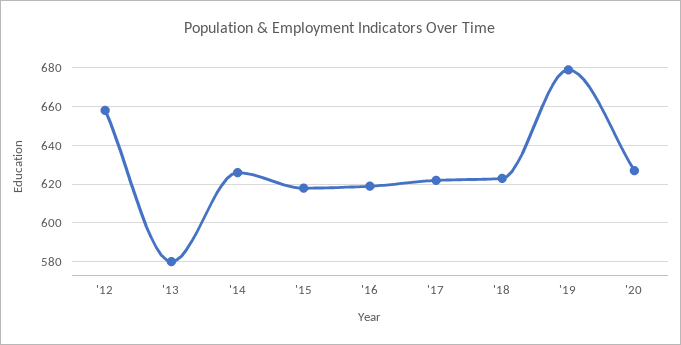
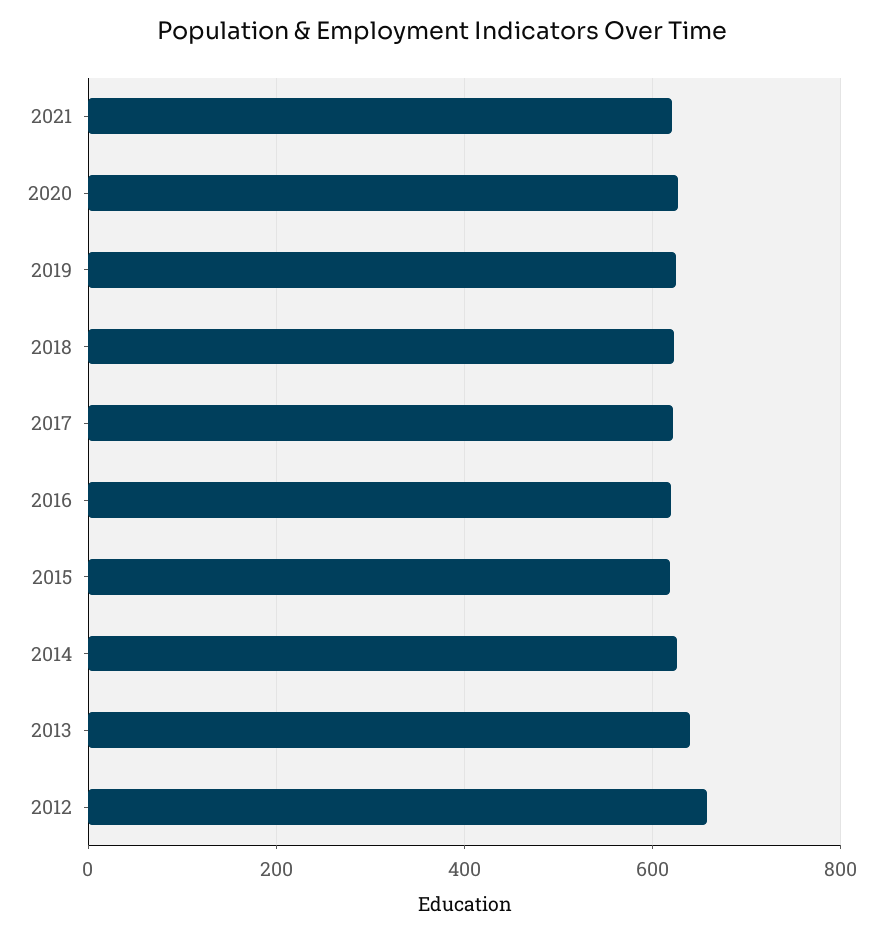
'13: 580 -> 640
'19: 680 -> 620
2021: none -> 620

